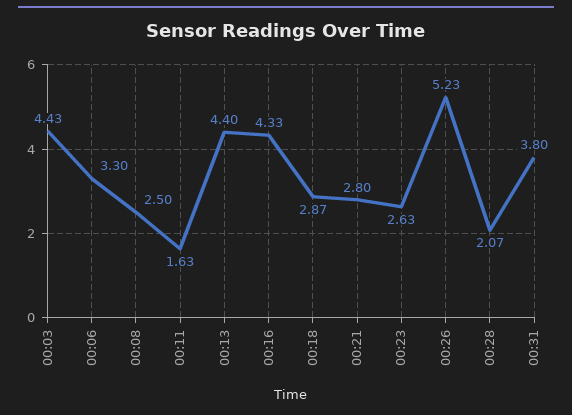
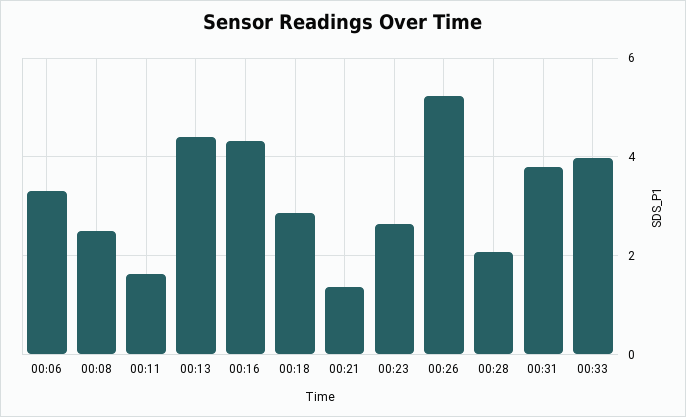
00:03: 4.43 -> none
00:21: 2.8 -> 1.4
00:33: none -> 4

